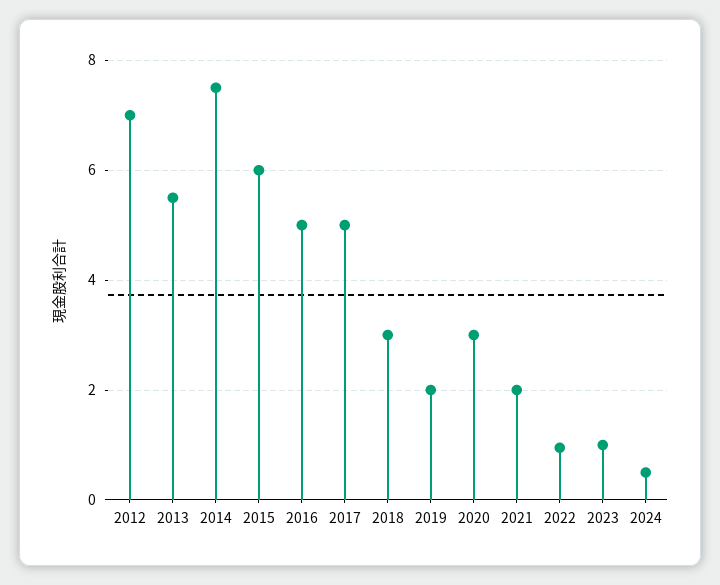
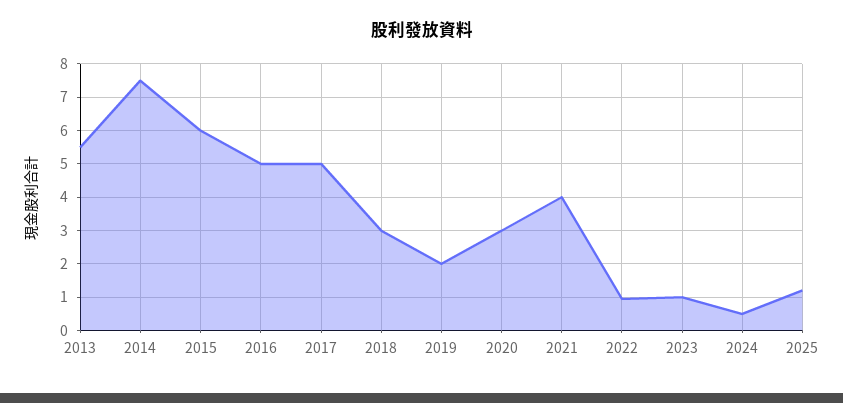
2012: 7 -> none
2021: 2 -> 4
2025: none -> 1.2

